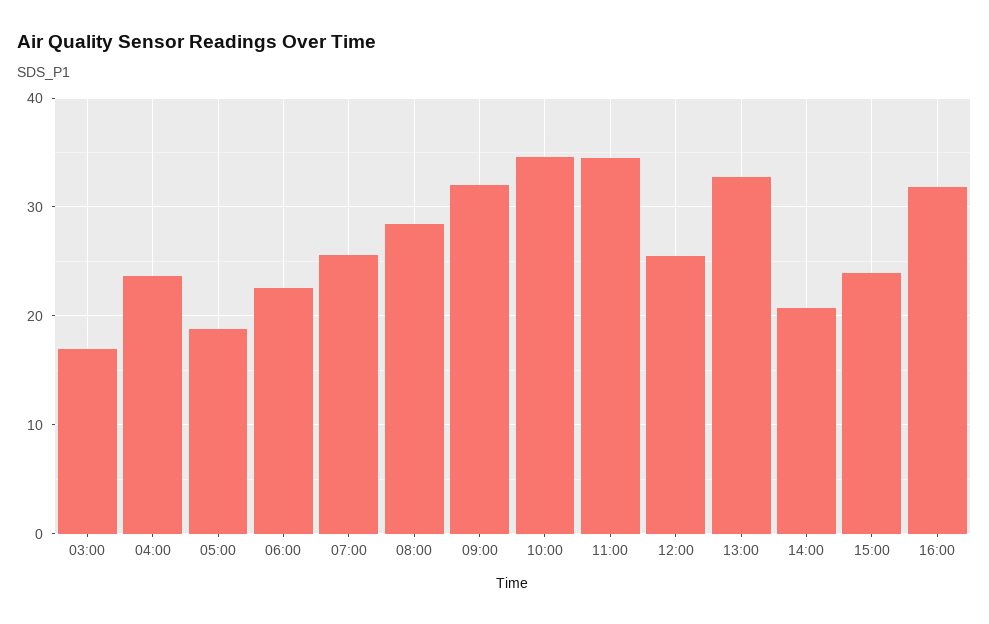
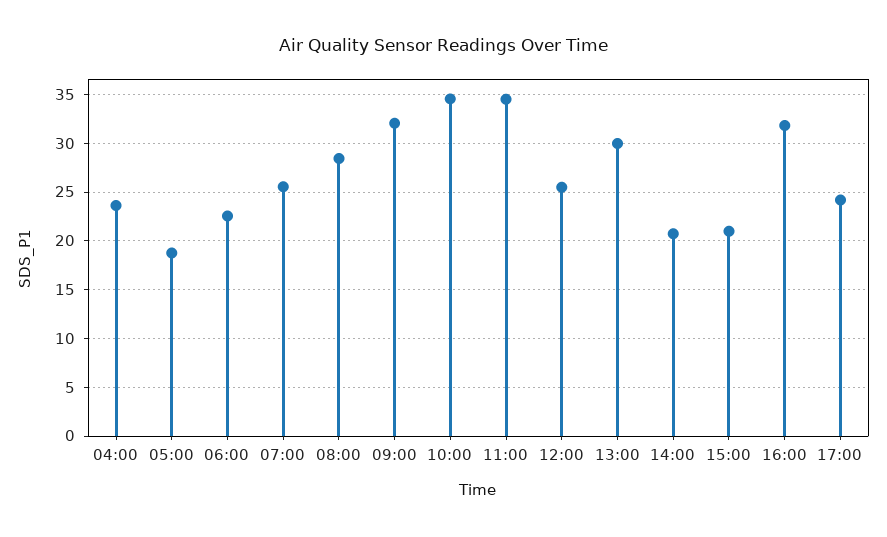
03:00: 17 -> none
13:00: 33 -> 30
15:00: 24 -> 21
17:00: none -> 24

